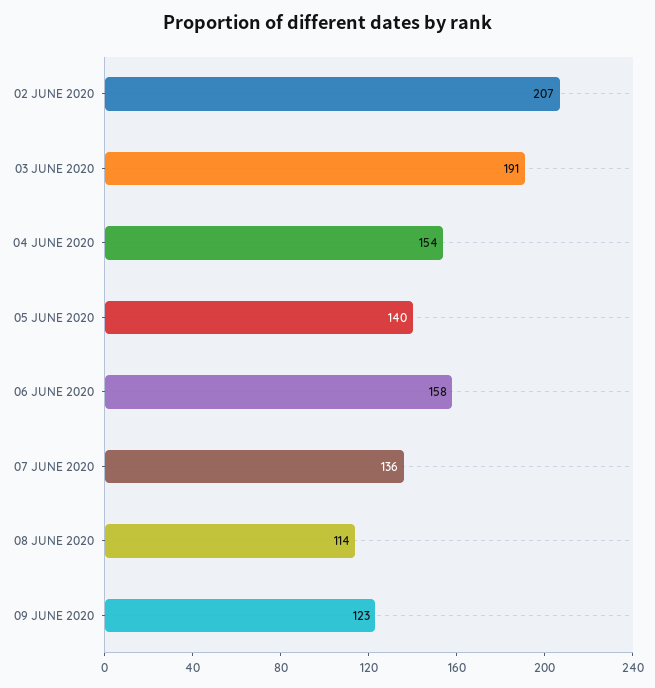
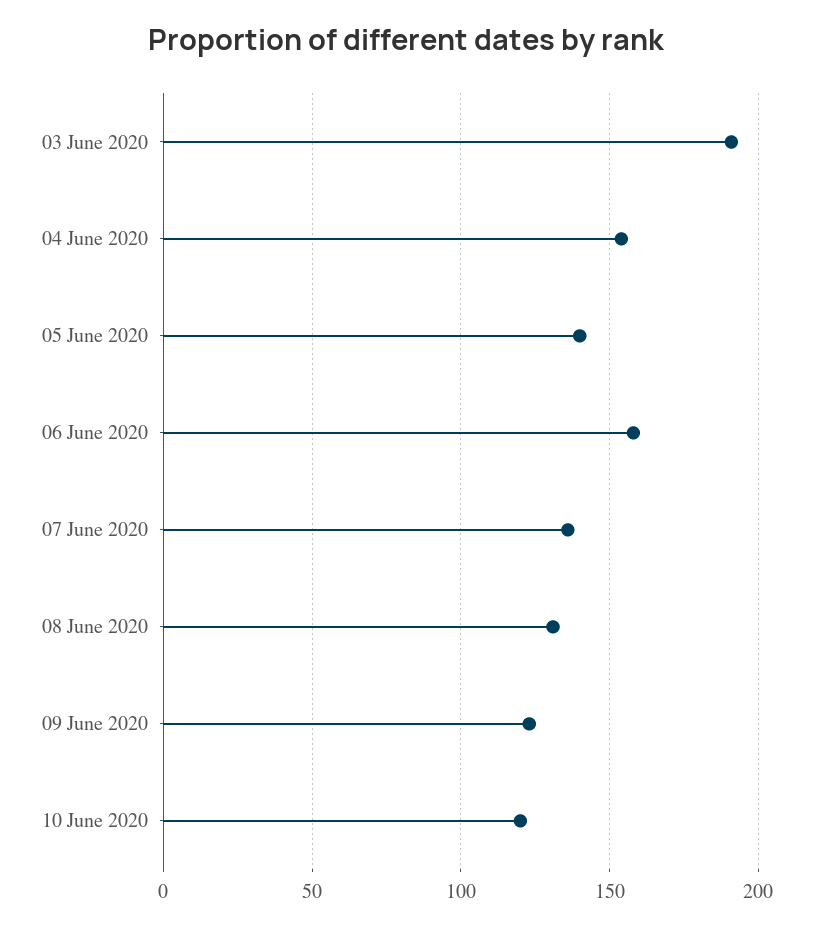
02 JUNE 2020: 207 -> none
08 JUNE 2020: 114 -> 130
10 June 2020: none -> 120

